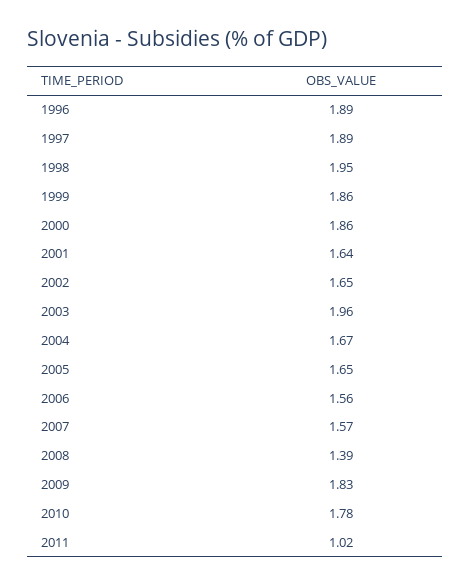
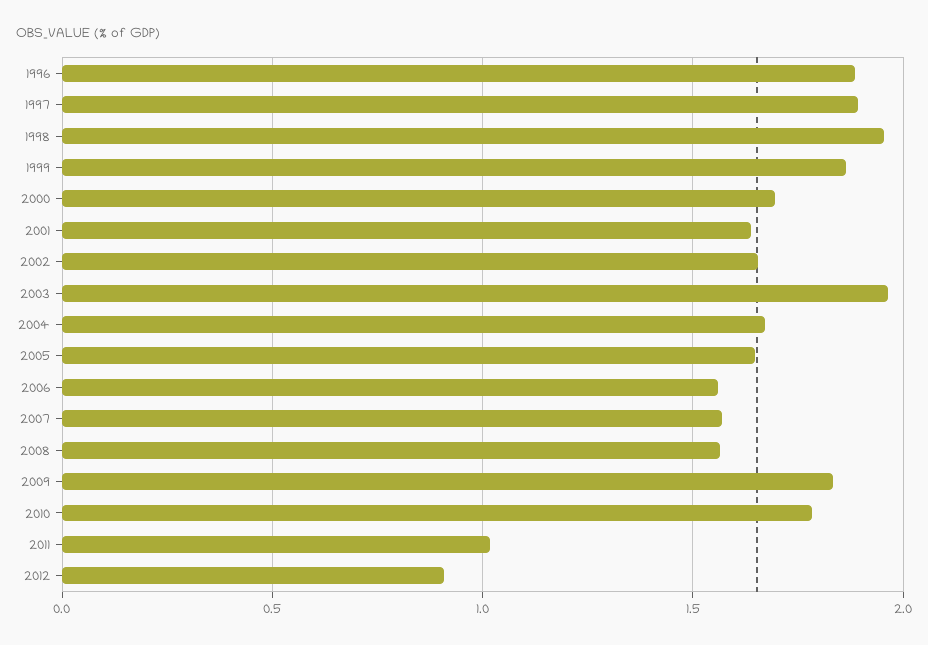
2000: 1.86 -> 1.7
2008: 1.39 -> 1.55
2012: none -> 0.9

